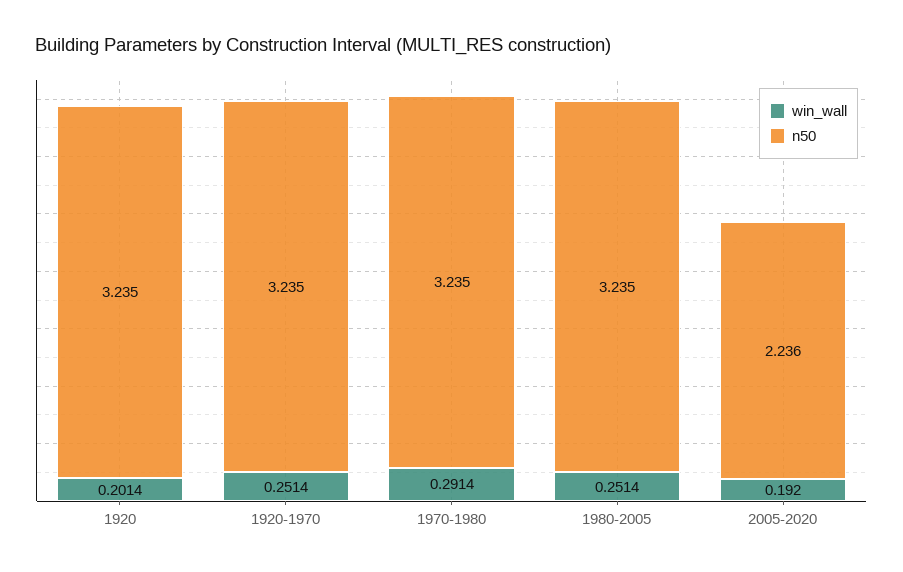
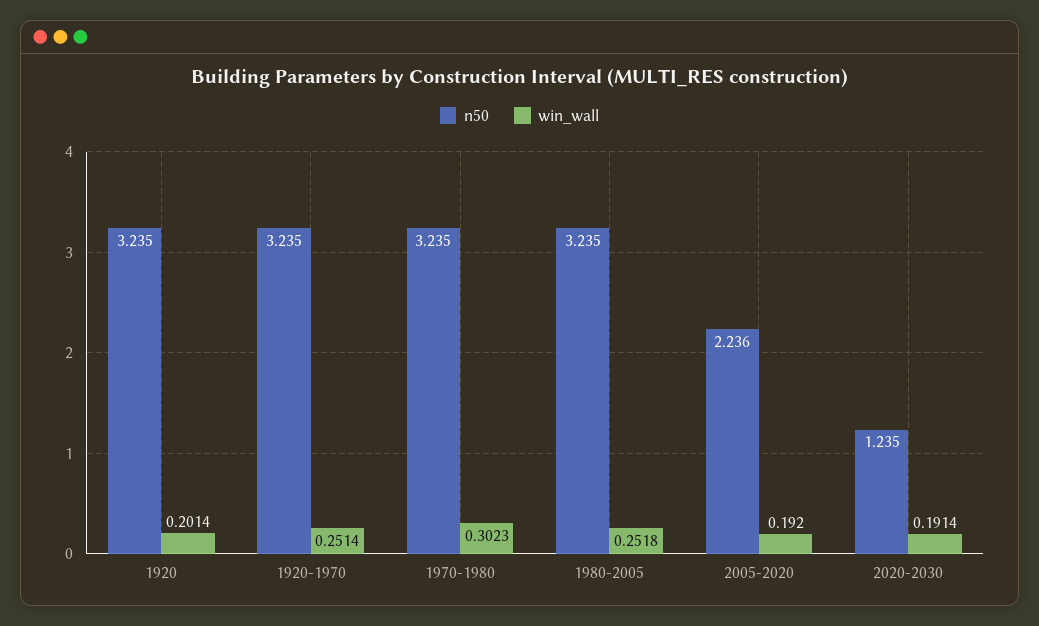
win_wall, 1970-1980: 0.2914 -> 0.3023
win_wall, 1980-2005: 0.2514 -> 0.2518
n50, 2020-2030: none -> 1.235
win_wall, 2020-2030: none -> 0.1914

